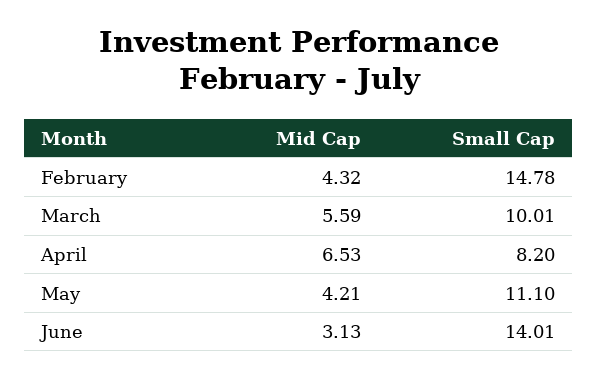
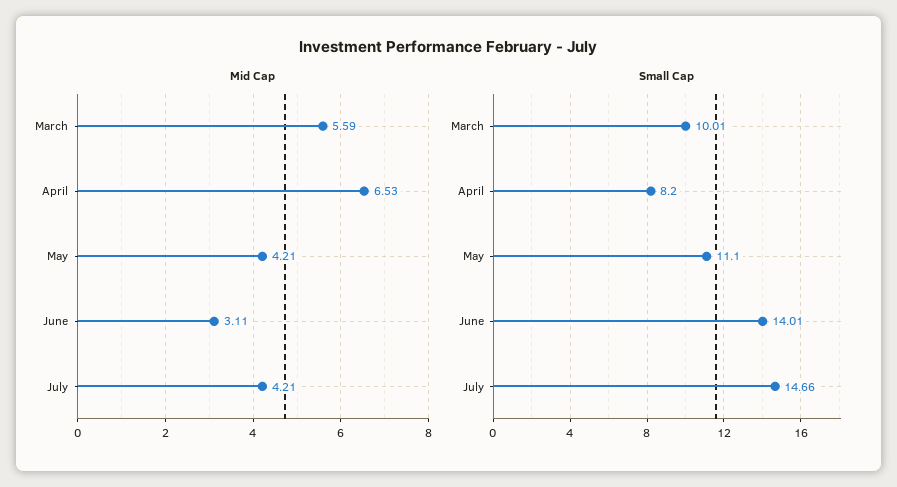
Mid Cap, February: 4.32 -> none
Small Cap, February: 14.78 -> none
Mid Cap, June: 3.13 -> 3.11
Mid Cap, July: none -> 4.21
Small Cap, July: none -> 14.66

